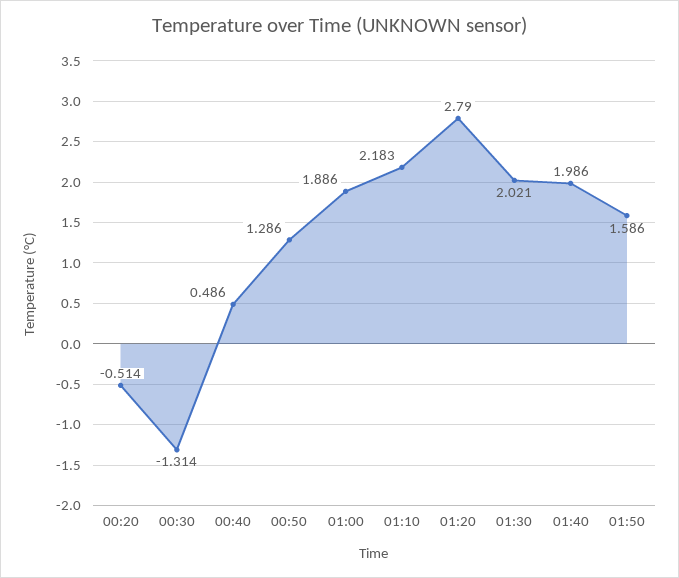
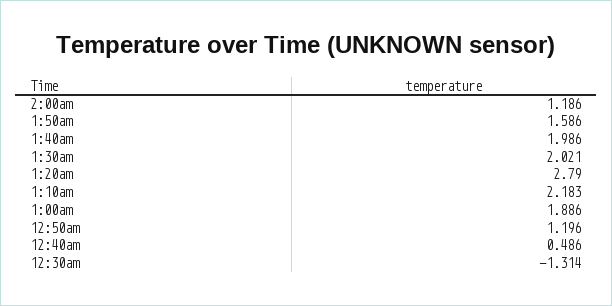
00:20: -0.514 -> none
00:50: 1.286 -> 1.196
2:00am: none -> 1.186

